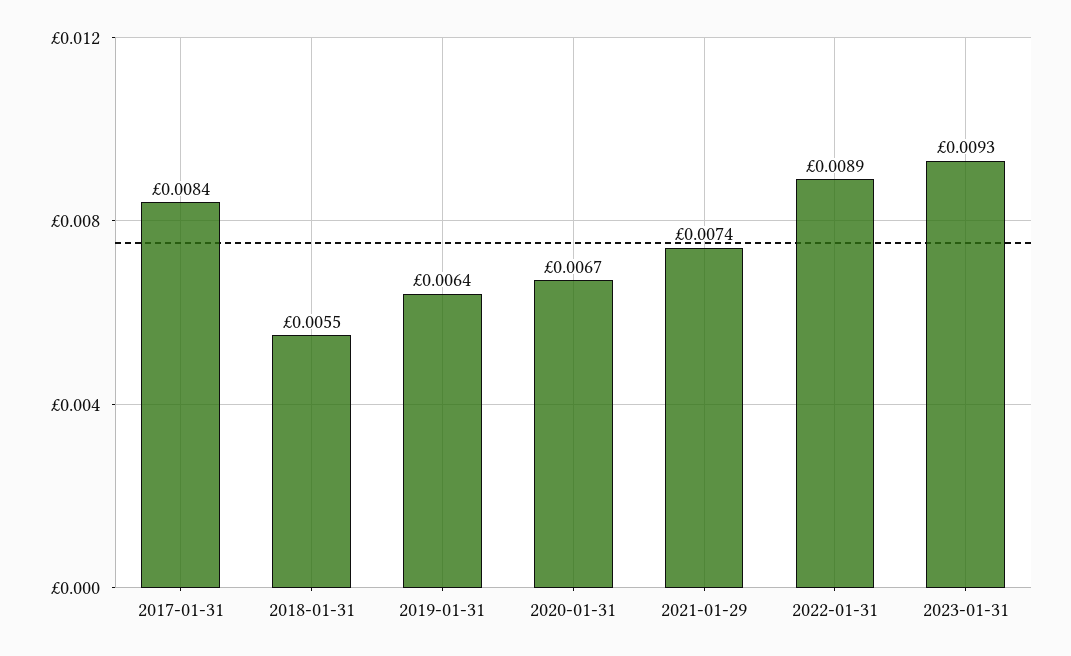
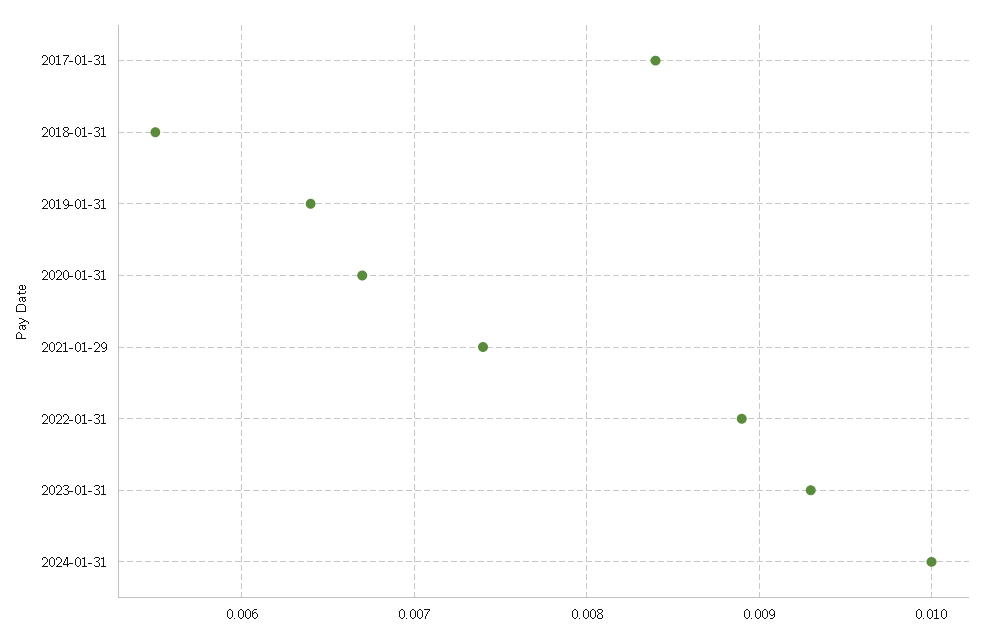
2024-01-31: none -> 0.01

